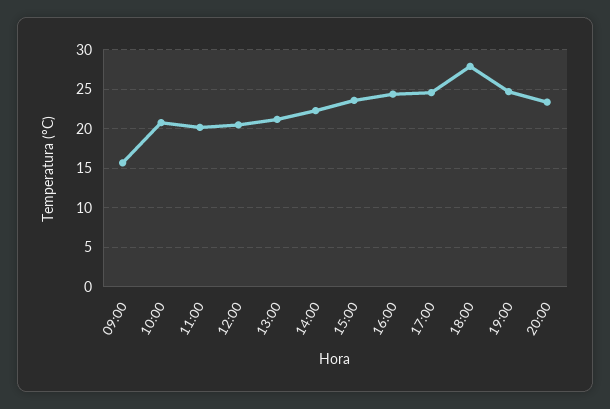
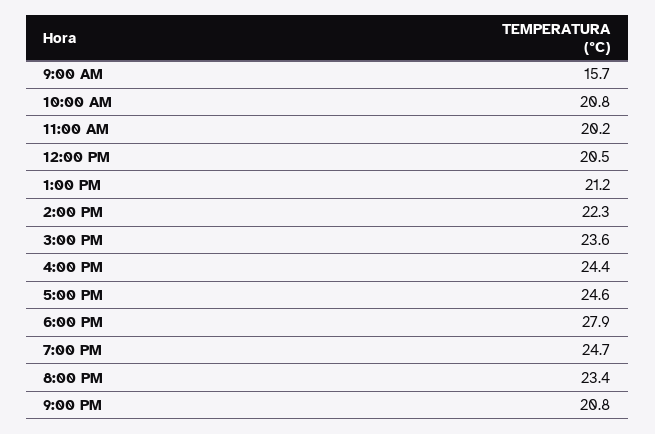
9:00 PM: none -> 20.8

